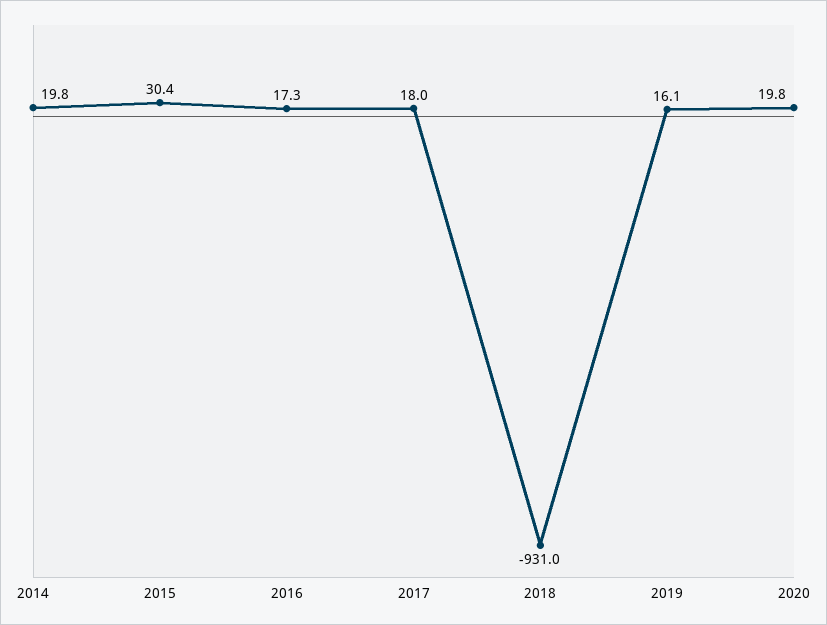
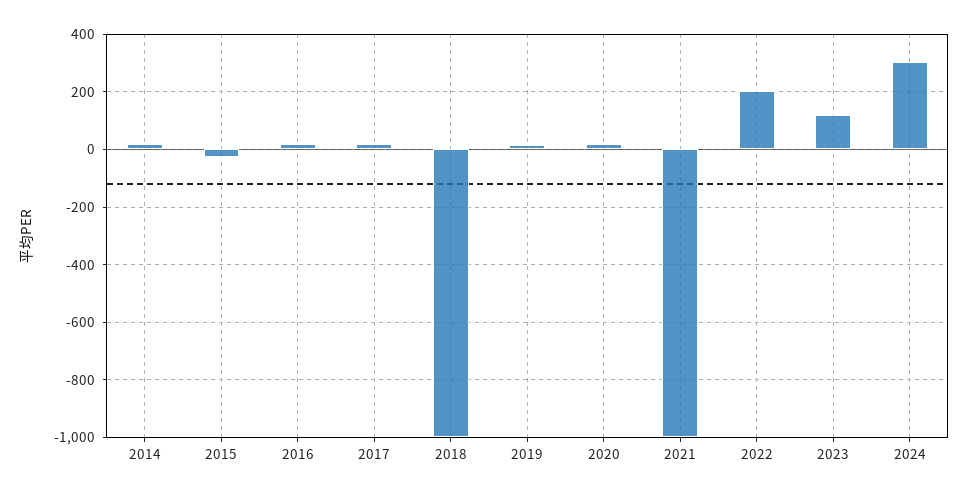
2015: 30.4 -> -25
2018: -931 -> -1000
2021: none -> -1000
2022: none -> 200
2023: none -> 125
2024: none -> 300

